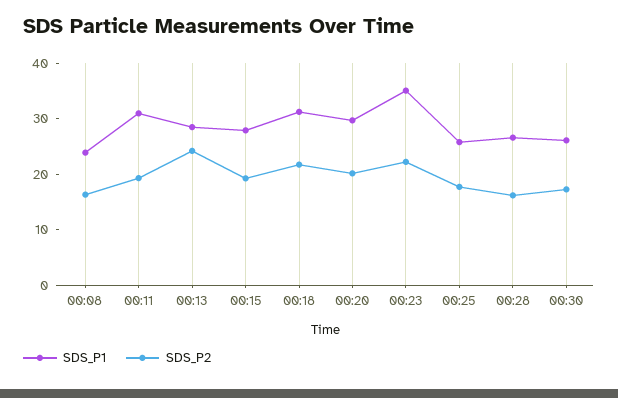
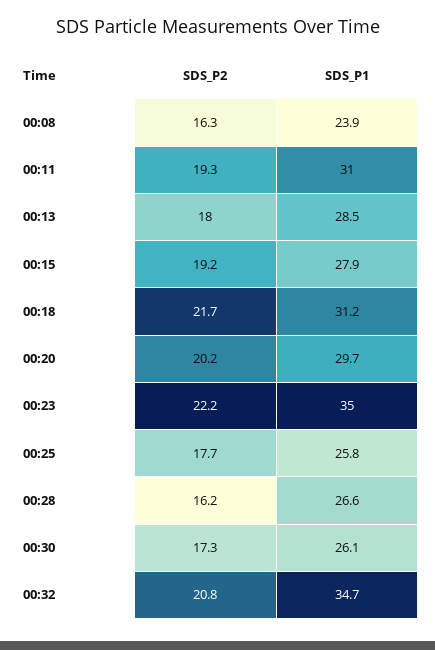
SDS_P2, 00:13: 24 -> 18
SDS_P2, 00:32: none -> 20.8
SDS_P1, 00:32: none -> 34.7

